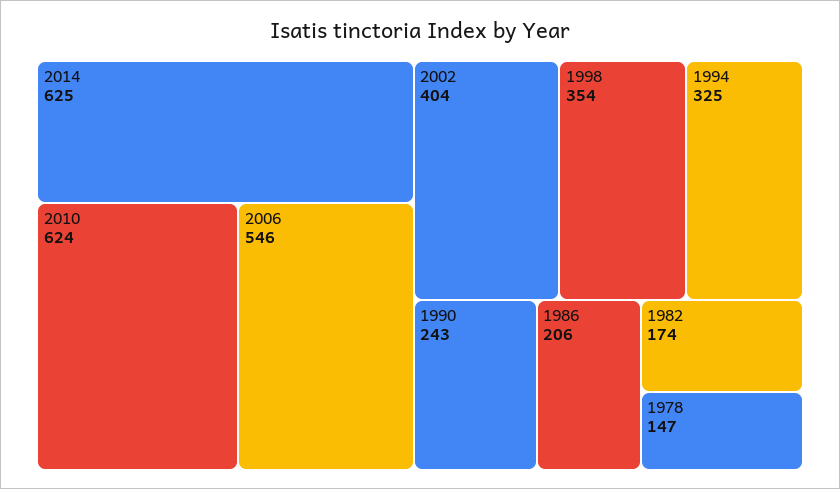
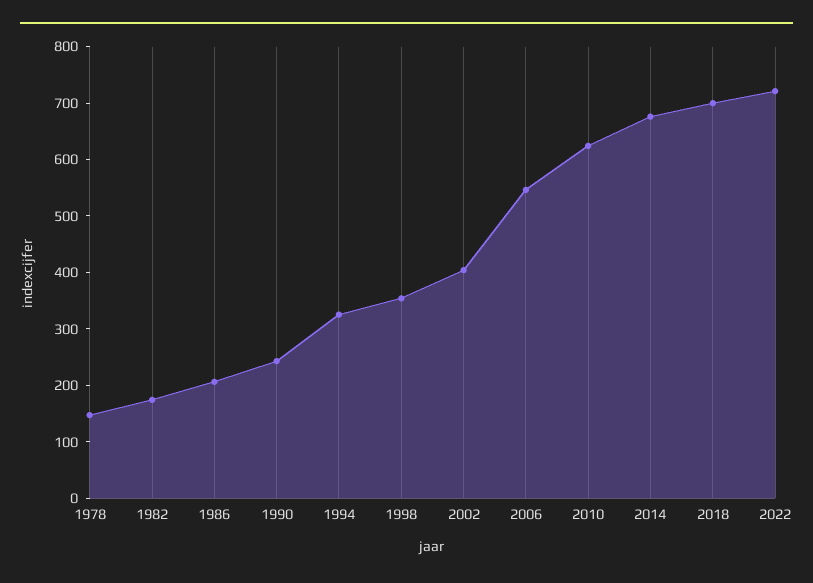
2014: 625 -> 680
2018: none -> 700
2022: none -> 720

